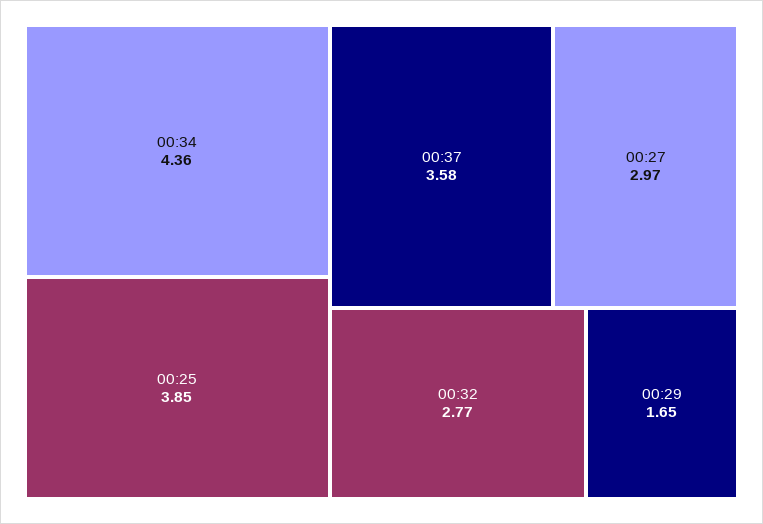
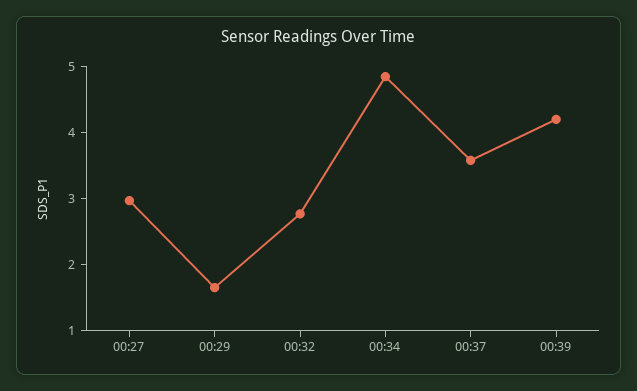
00:34: 4.36 -> 4.8
00:25: 3.85 -> none
00:39: none -> 4.2

